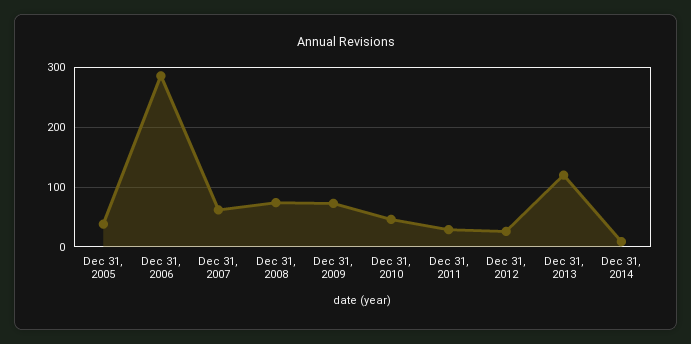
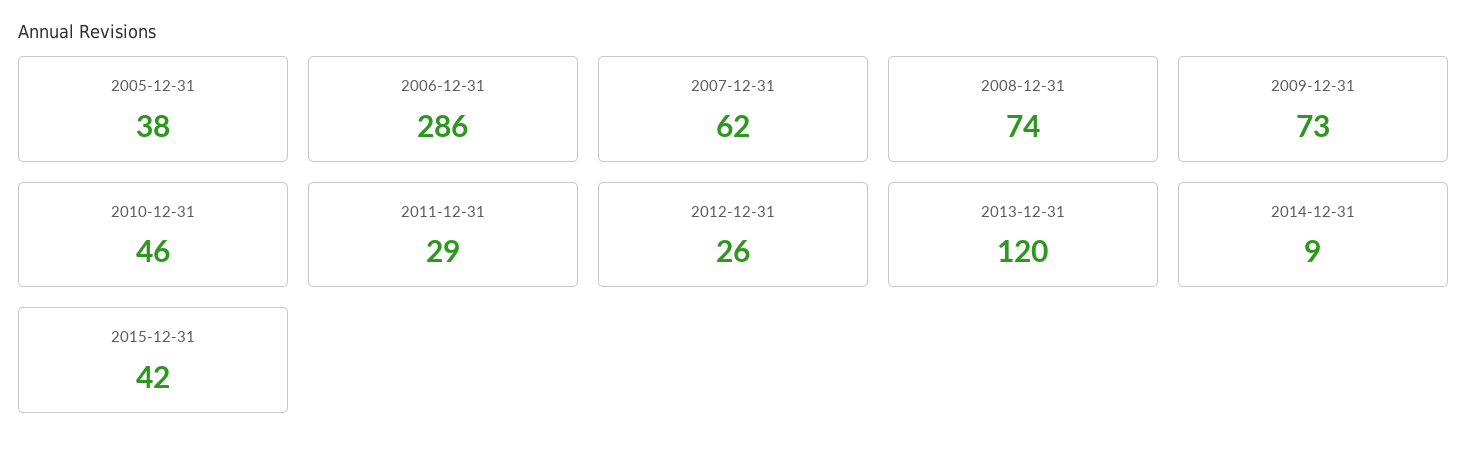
2015-12-31: none -> 42

